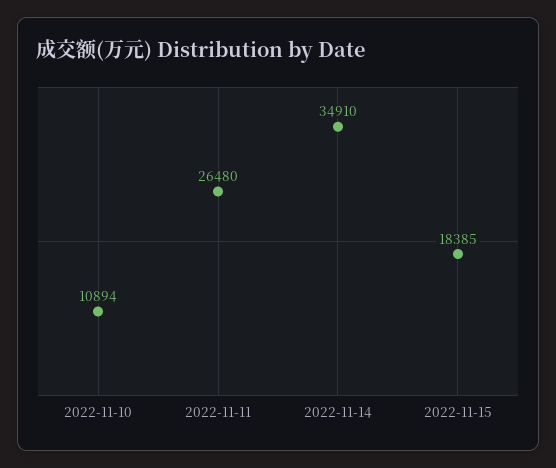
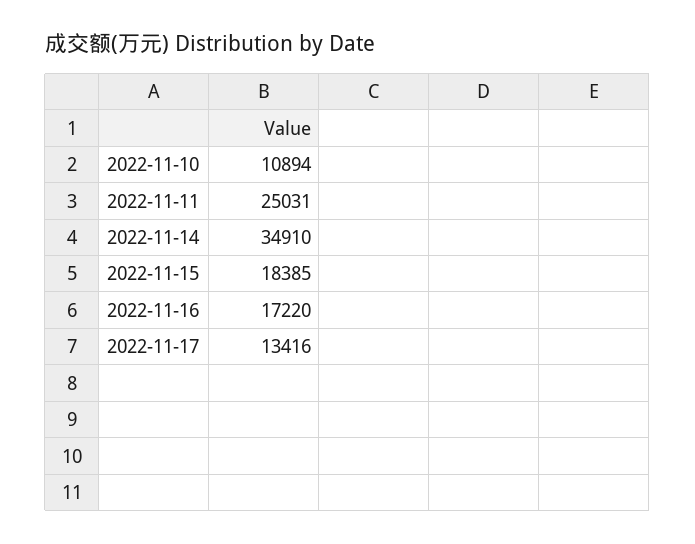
2022-11-11: 26480 -> 25031
2022-11-16: none -> 17220
2022-11-17: none -> 13416

